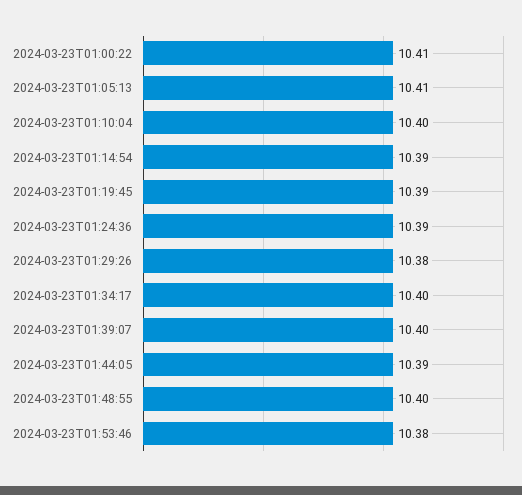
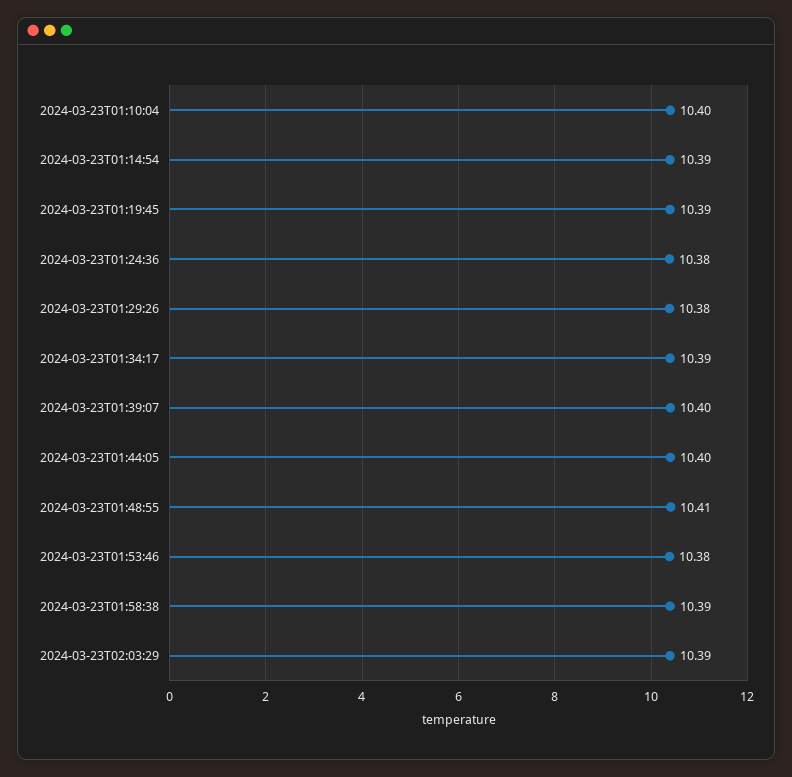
2024-03-23T01:00:22: 10.41 -> none
2024-03-23T01:05:13: 10.41 -> none
2024-03-23T01:24:36: 10.39 -> 10.38
2024-03-23T01:34:17: 10.4 -> 10.39
2024-03-23T01:44:05: 10.39 -> 10.4
2024-03-23T01:48:55: 10.4 -> 10.41
2024-03-23T01:58:38: none -> 10.39
2024-03-23T02:03:29: none -> 10.39

